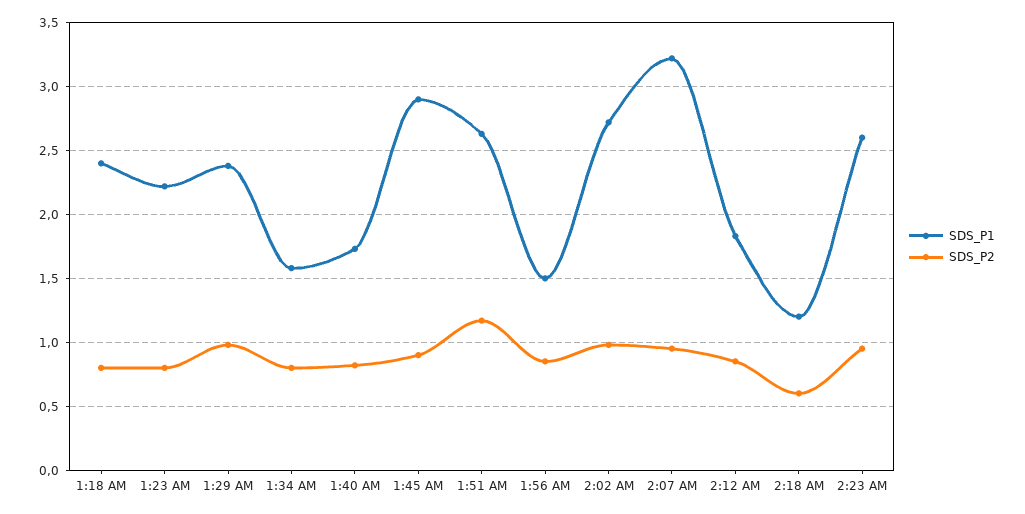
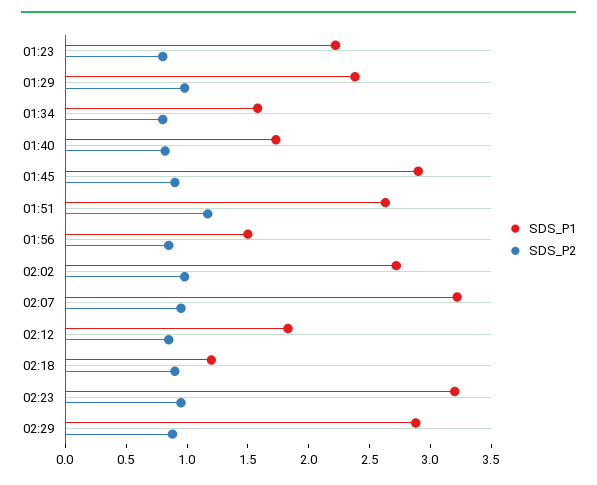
SDS_P1, 1:18 AM: 2.4 -> none
SDS_P2, 1:18 AM: 0.8 -> none
SDS_P2, 2:18 AM: 0.6 -> 0.9
SDS_P1, 2:23 AM: 2.6 -> 3.2
SDS_P1, 02:29: none -> 2.9
SDS_P2, 02:29: none -> 0.9

